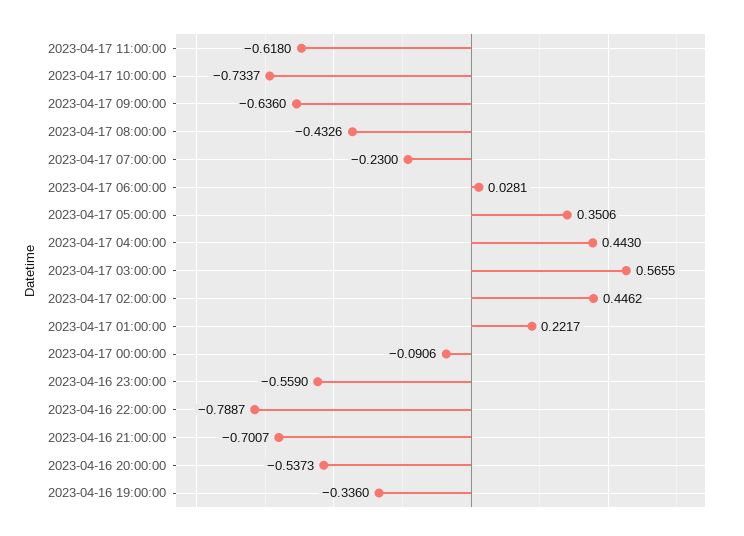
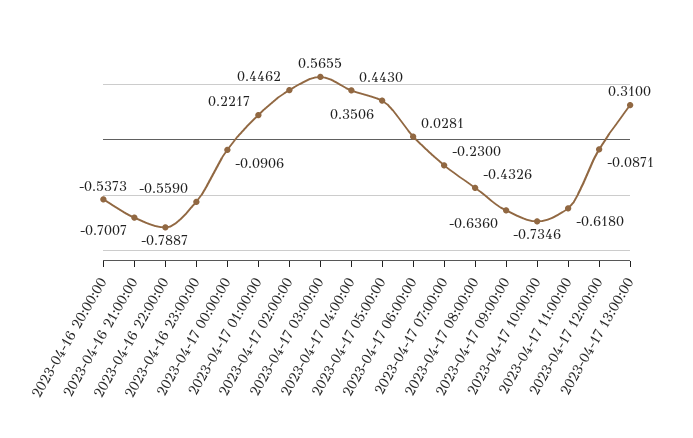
2023-04-17 10:00:00: -0.7337 -> -0.7346
2023-04-16 19:00:00: -0.336 -> none
2023-04-17 12:00:00: none -> -0.0871
2023-04-17 13:00:00: none -> 0.31

